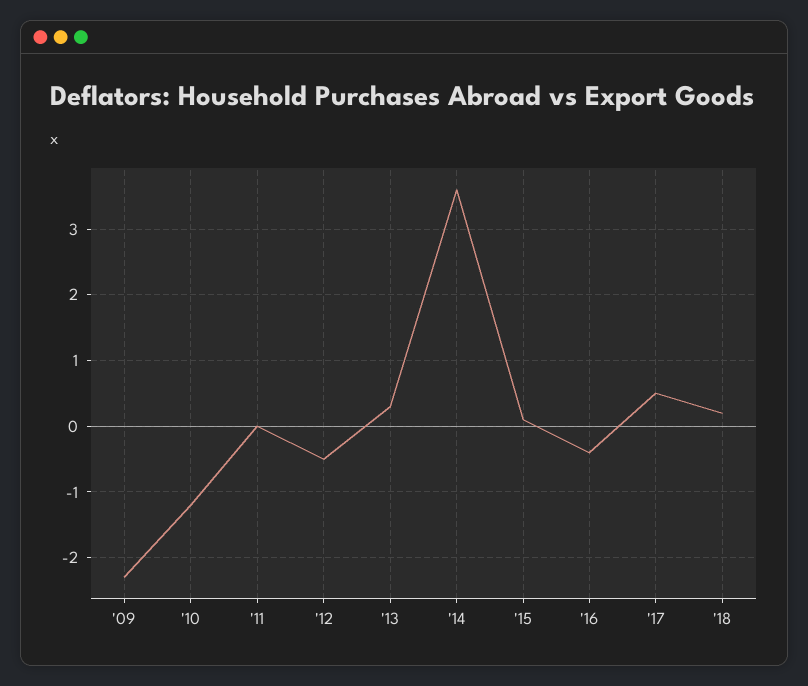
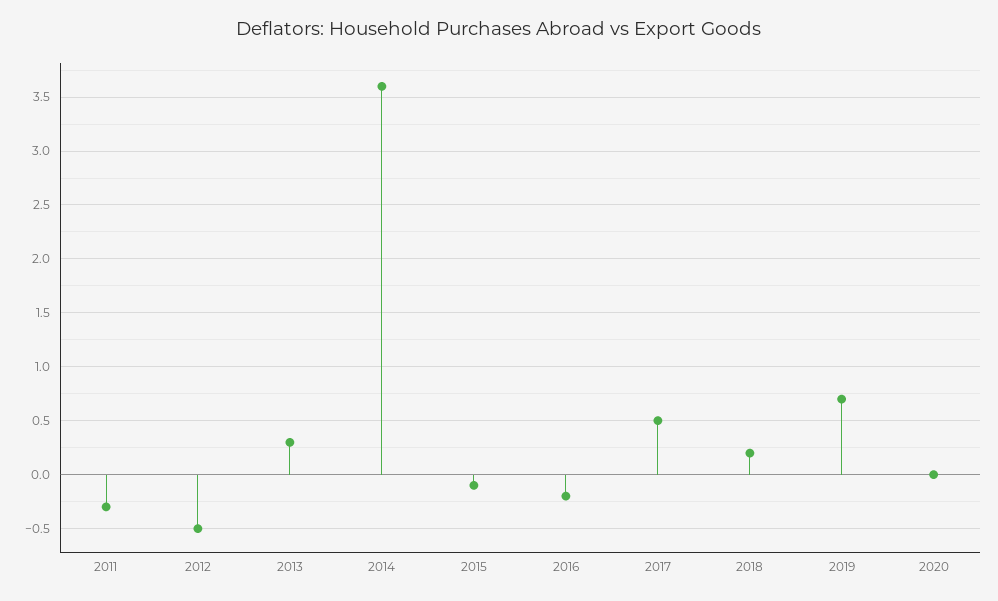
'09: -2.3 -> none
'10: -1.2 -> none
'11: 0 -> -0.3
'15: 0.1 -> -0.1
'16: -0.4 -> -0.2
2019: none -> 0.7
2020: none -> 0

